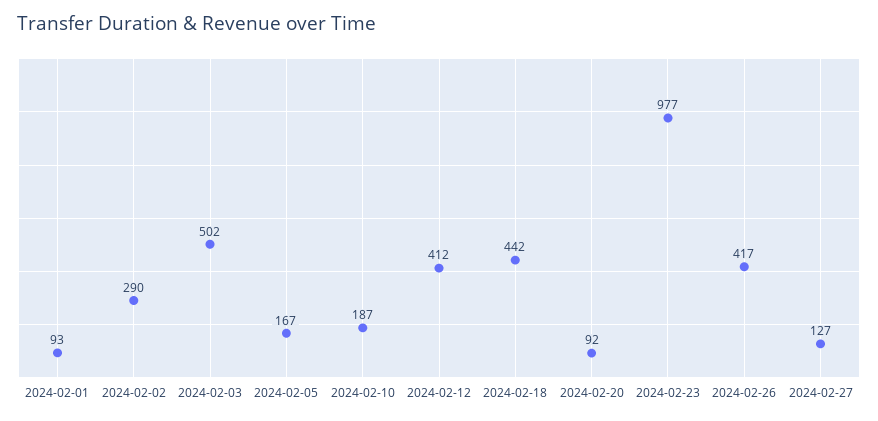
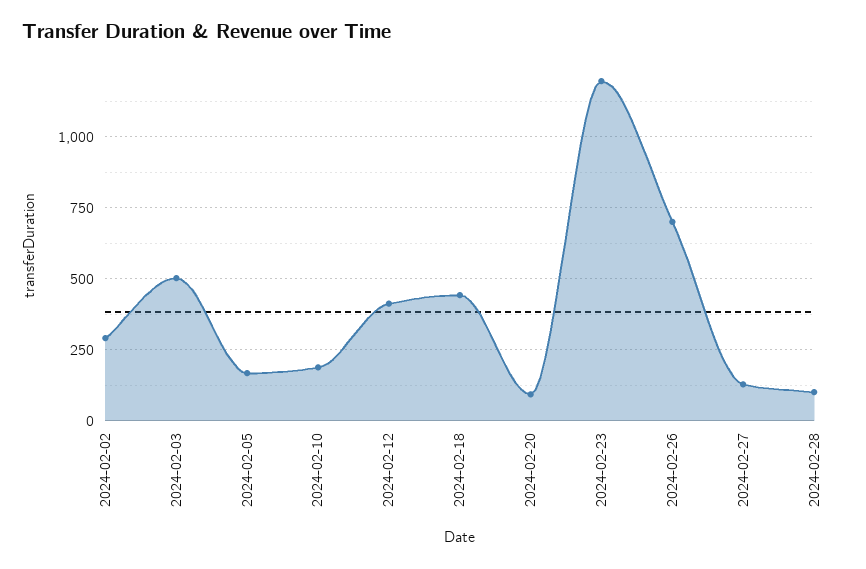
2024-02-01: 93 -> none
2024-02-23: 977 -> 1200
2024-02-26: 417 -> 700
2024-02-28: none -> 100

